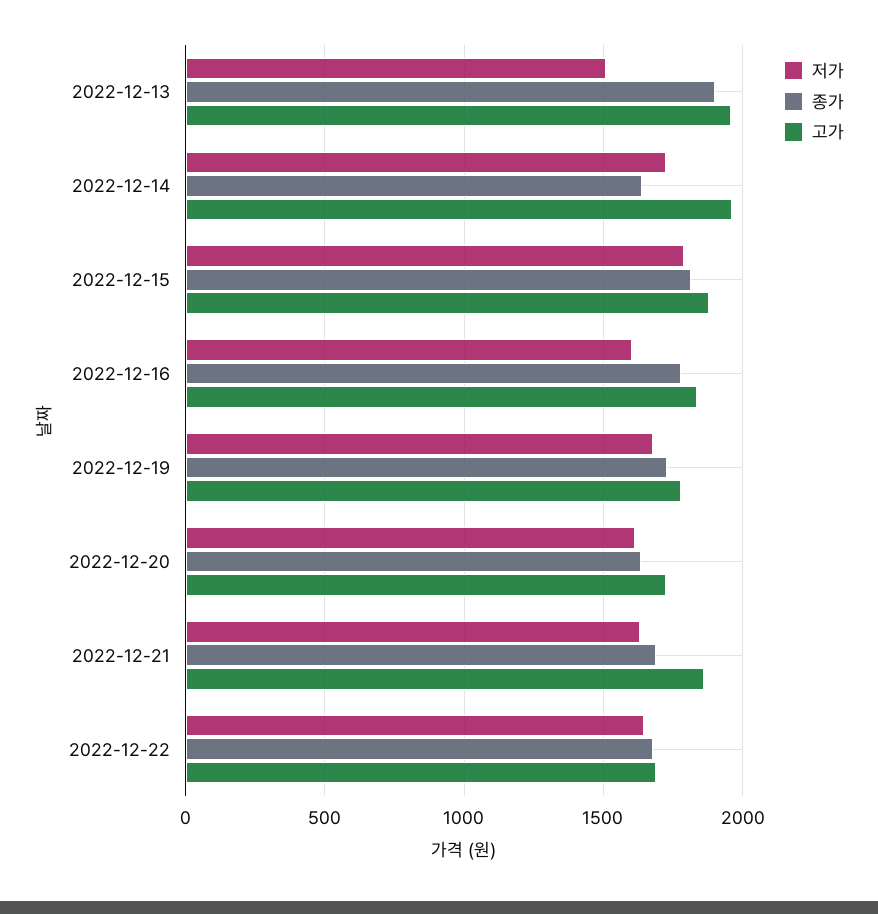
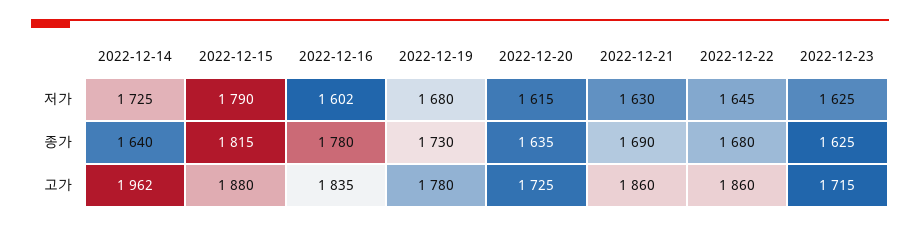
저가, 2022-12-13: 1500 -> none
종가, 2022-12-13: 1900 -> none
고가, 2022-12-13: 1950 -> none
고가, 2022-12-22: 1700 -> 1860
저가, 2022-12-23: none -> 1625
종가, 2022-12-23: none -> 1625
고가, 2022-12-23: none -> 1715

